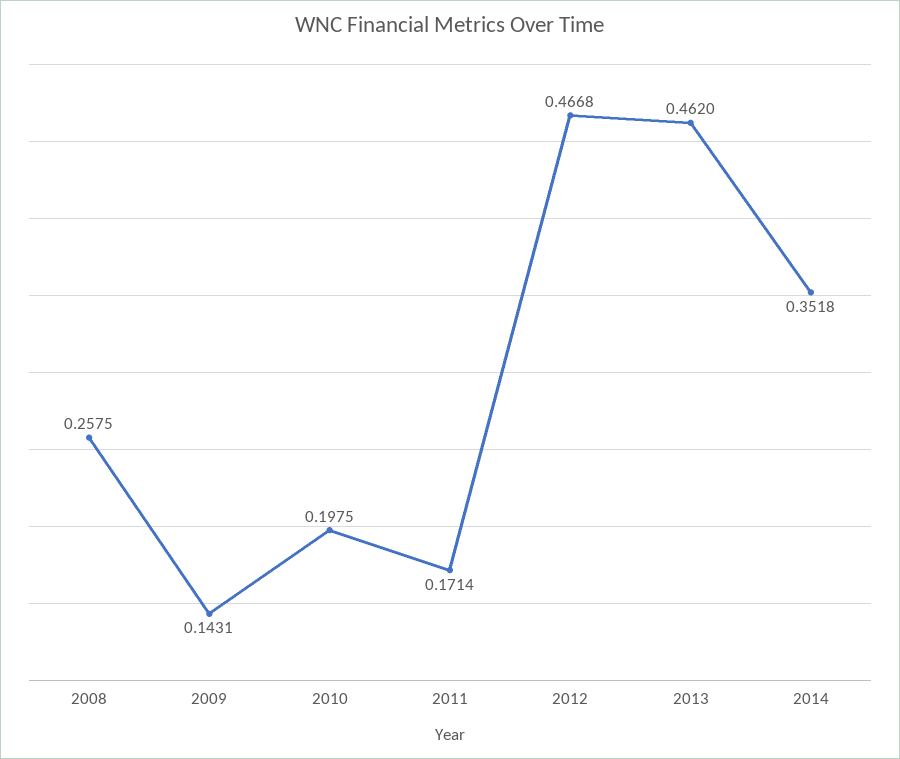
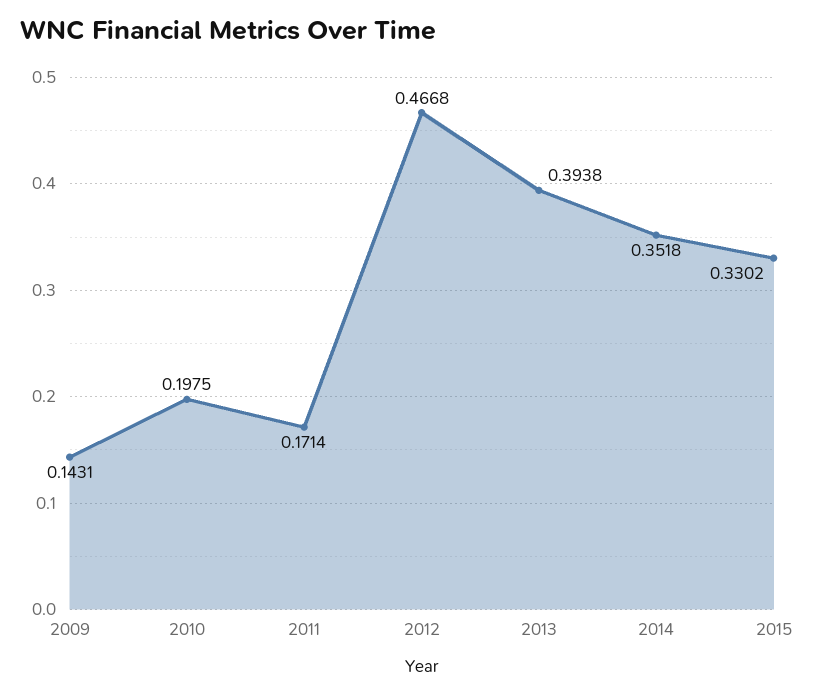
2008: 0.2575 -> none
2013: 0.462 -> 0.3938
2015: none -> 0.3302

